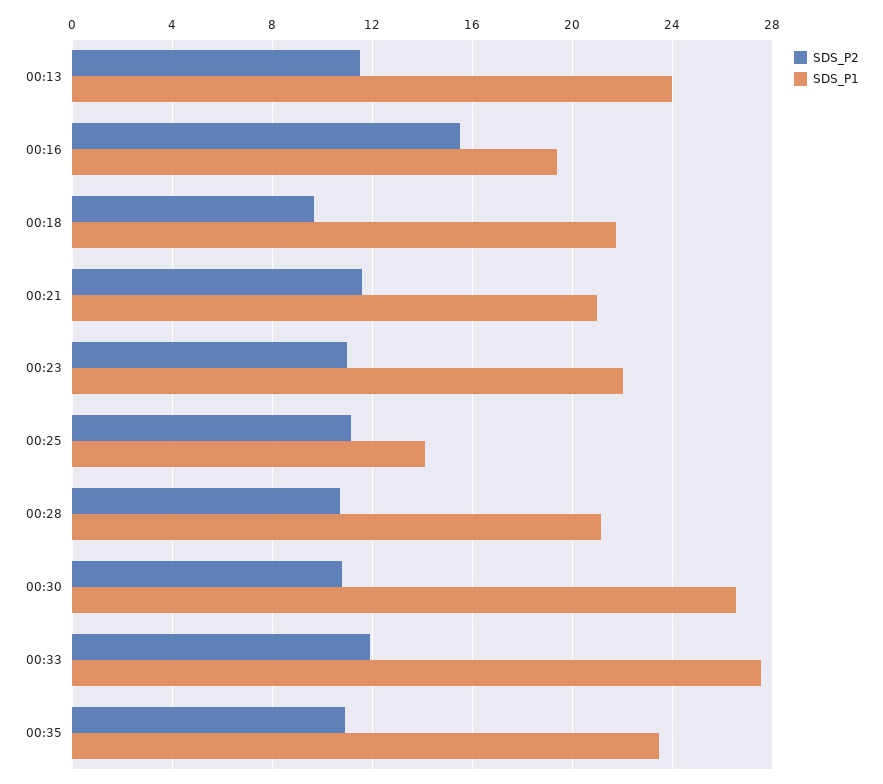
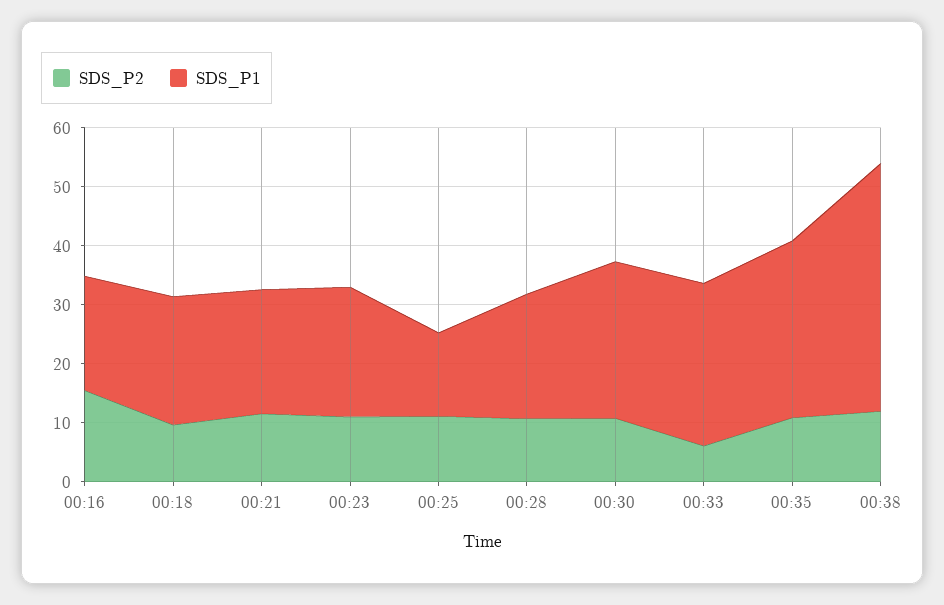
SDS_P2, 00:13: 11.5 -> none
SDS_P1, 00:13: 24 -> none
SDS_P2, 00:33: 12 -> 6
SDS_P1, 00:35: 23.5 -> 30
SDS_P2, 00:38: none -> 12
SDS_P1, 00:38: none -> 42

